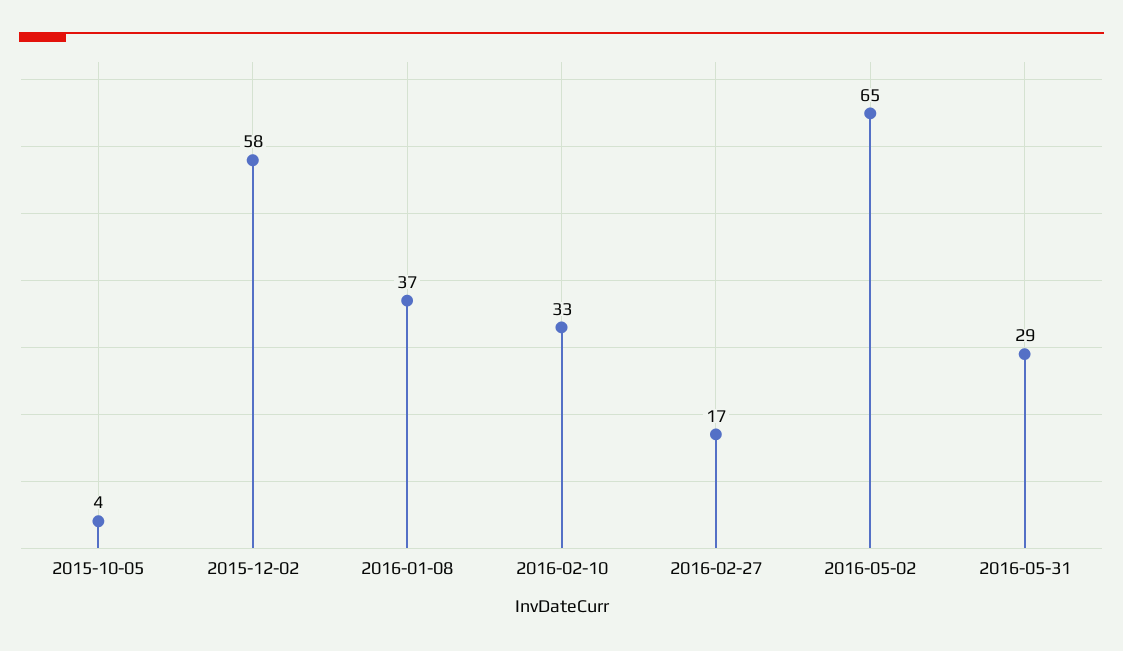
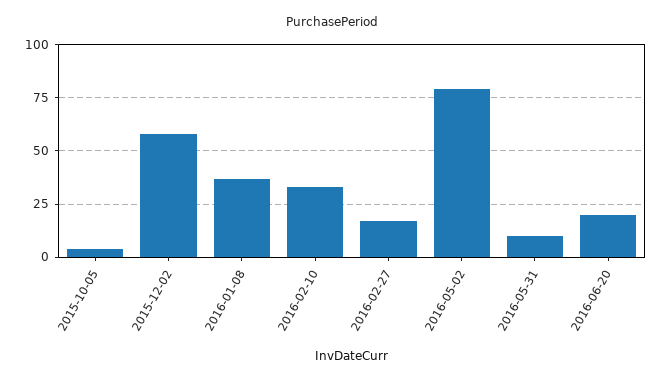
2016-05-02: 65 -> 80
2016-05-31: 29 -> 10
2016-06-20: none -> 20

